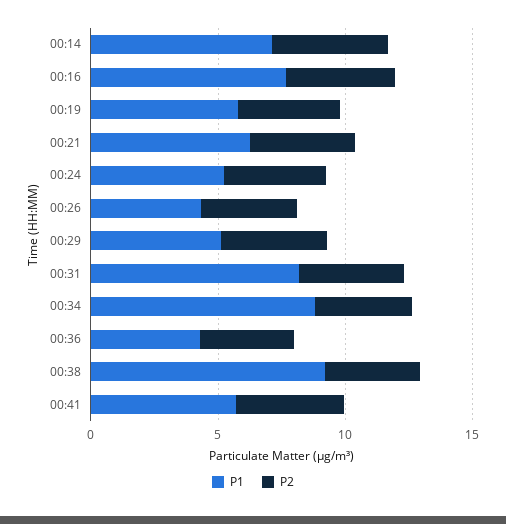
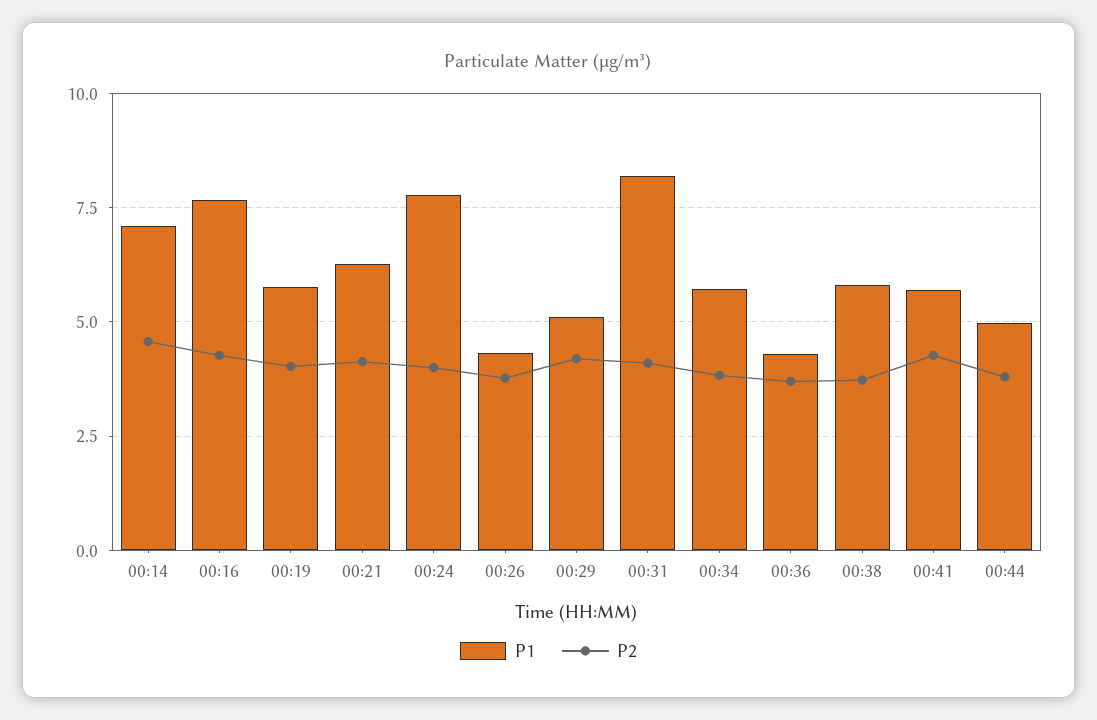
P1, 00:24: 5 -> 7.75
P1, 00:34: 9 -> 5.75
P1, 00:38: 9 -> 5.75
P1, 00:44: none -> 5
P2, 00:44: none -> 3.75

